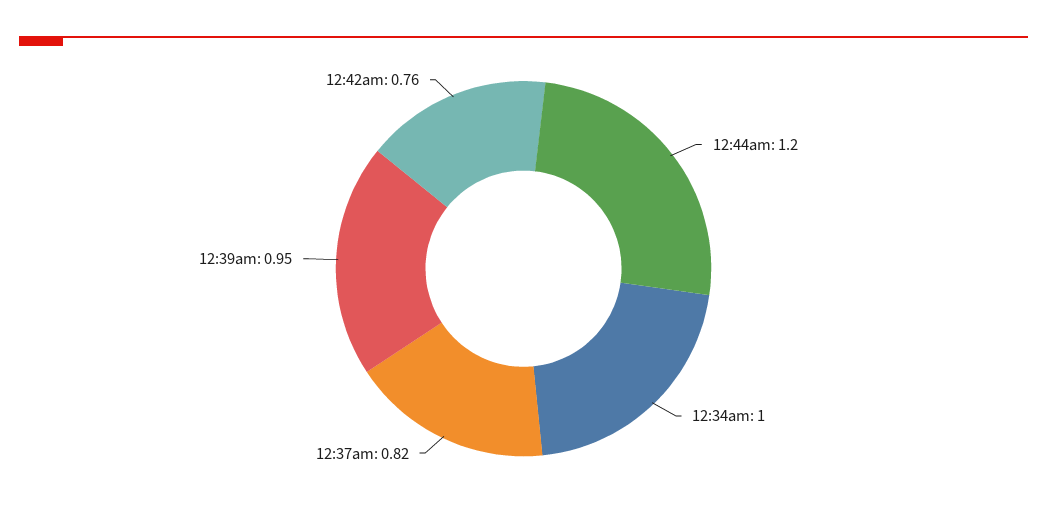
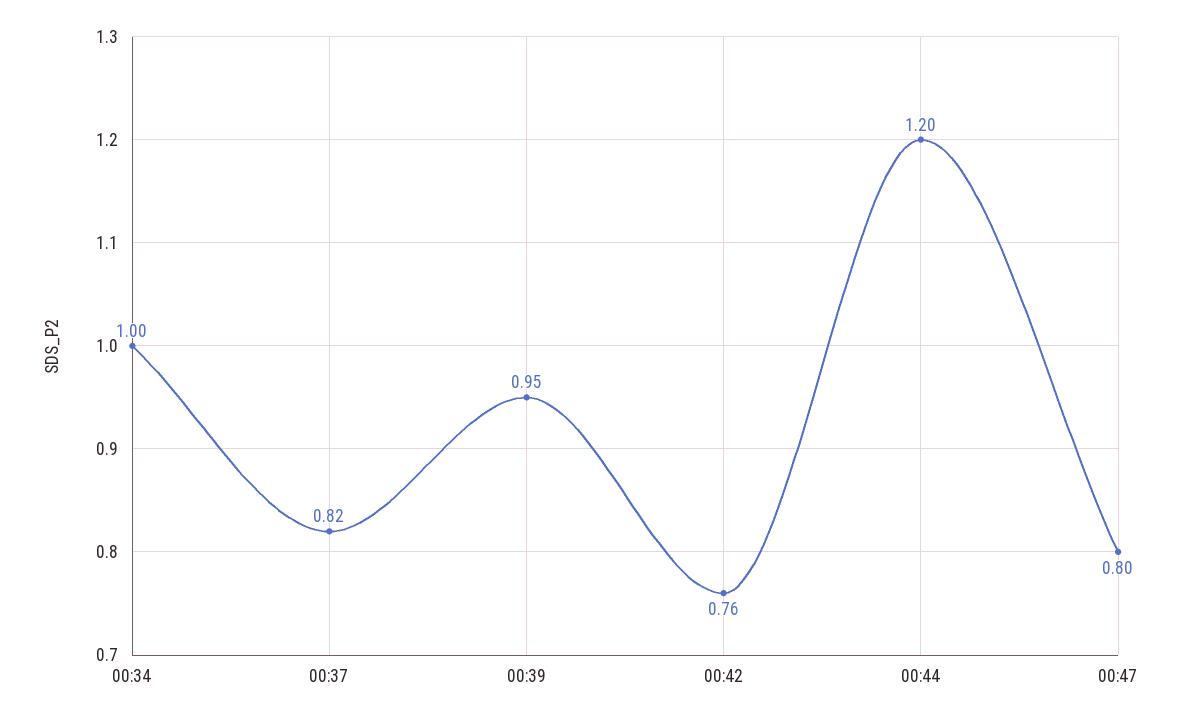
00:47: none -> 0.8

